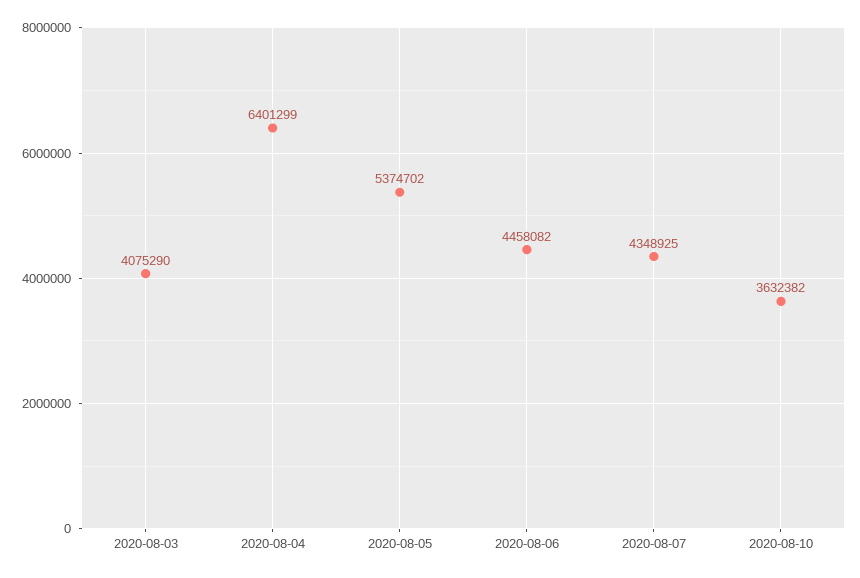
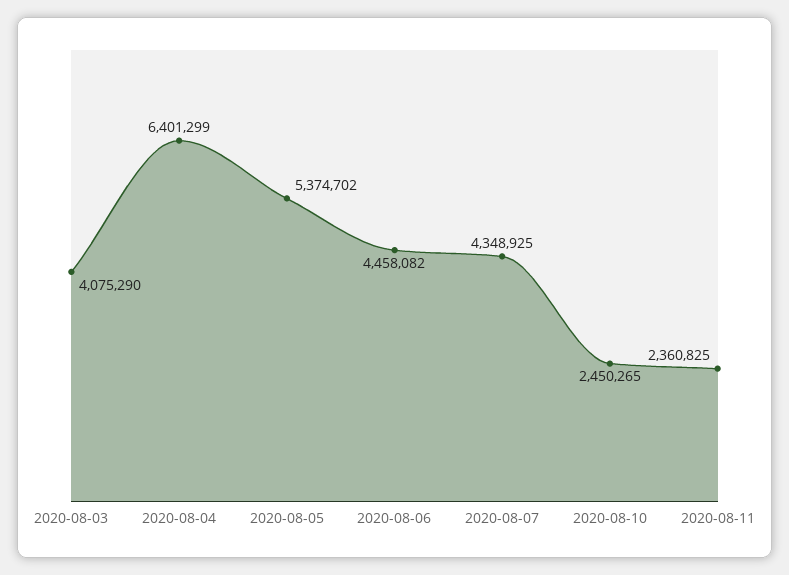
2020-08-10: 3632382 -> 2450265
2020-08-11: none -> 2360825

